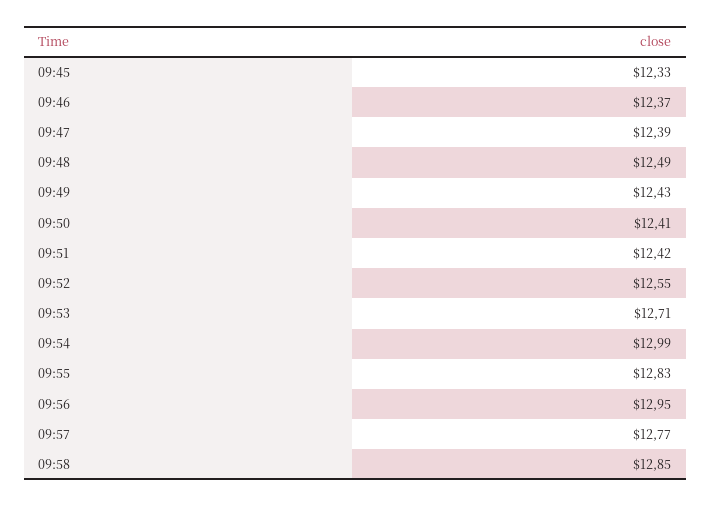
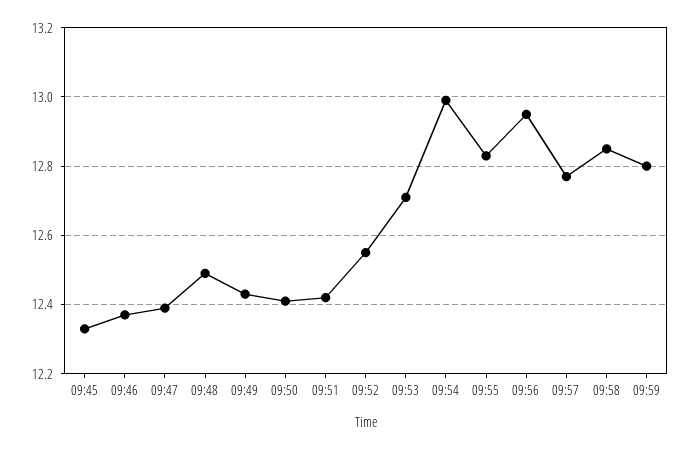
09:59: none -> 12.8

